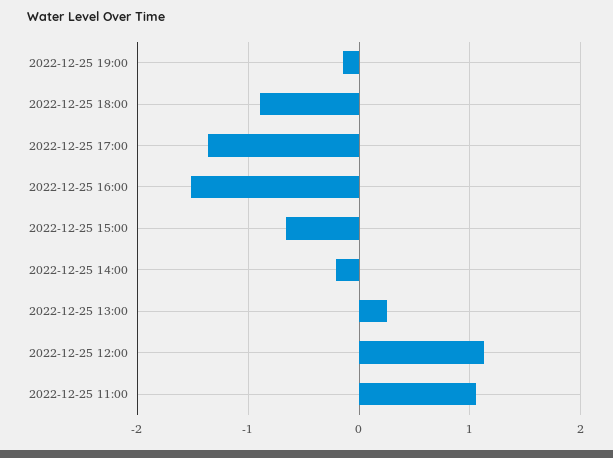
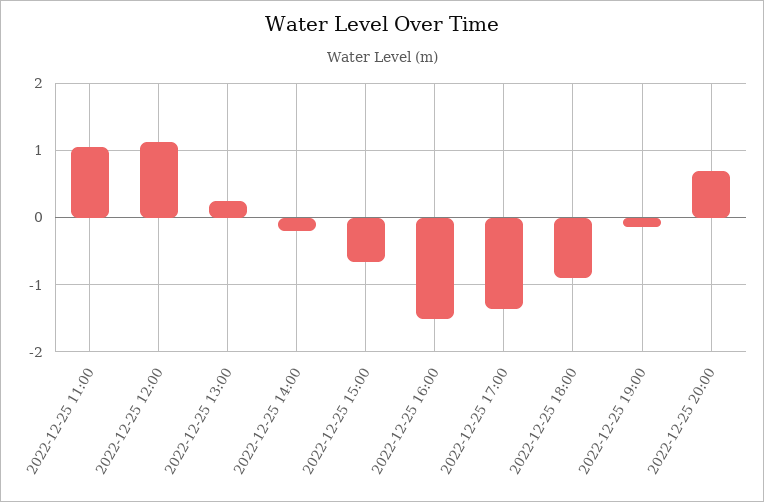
2022-12-25 20:00: none -> 0.7

